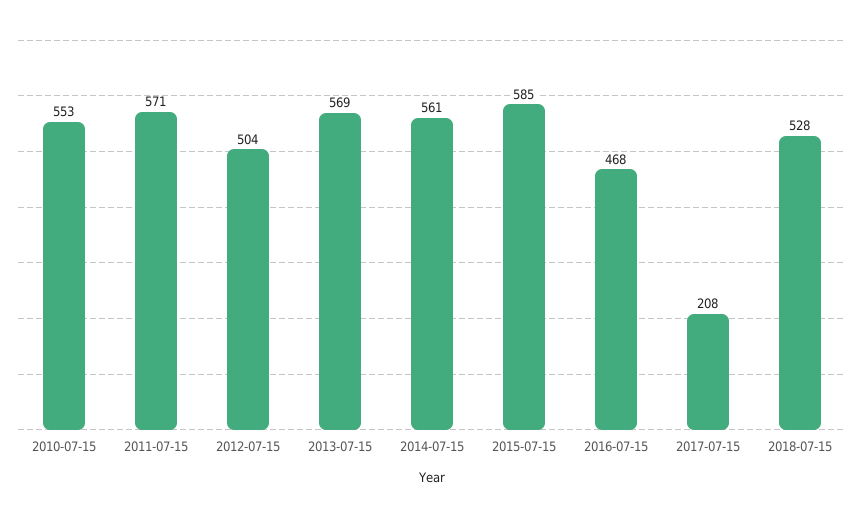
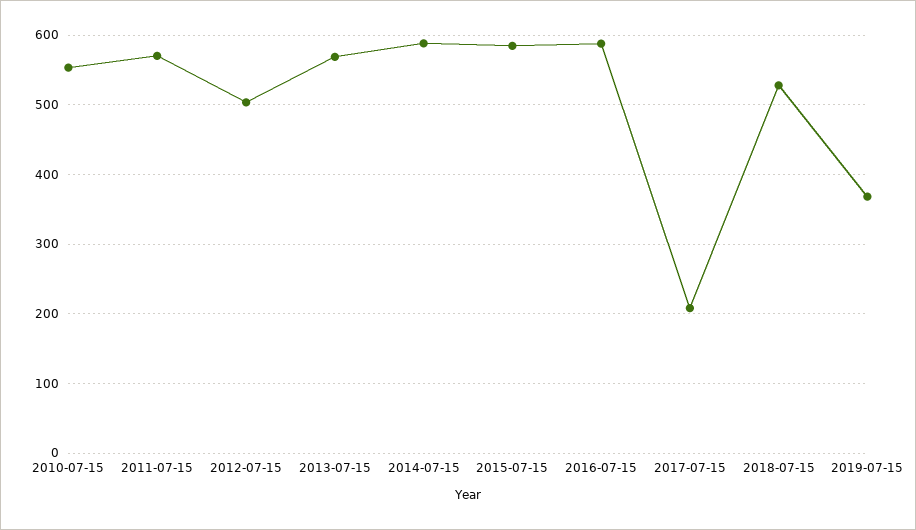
2014-07-15: 561 -> 590
2016-07-15: 468 -> 590
2019-07-15: none -> 370

